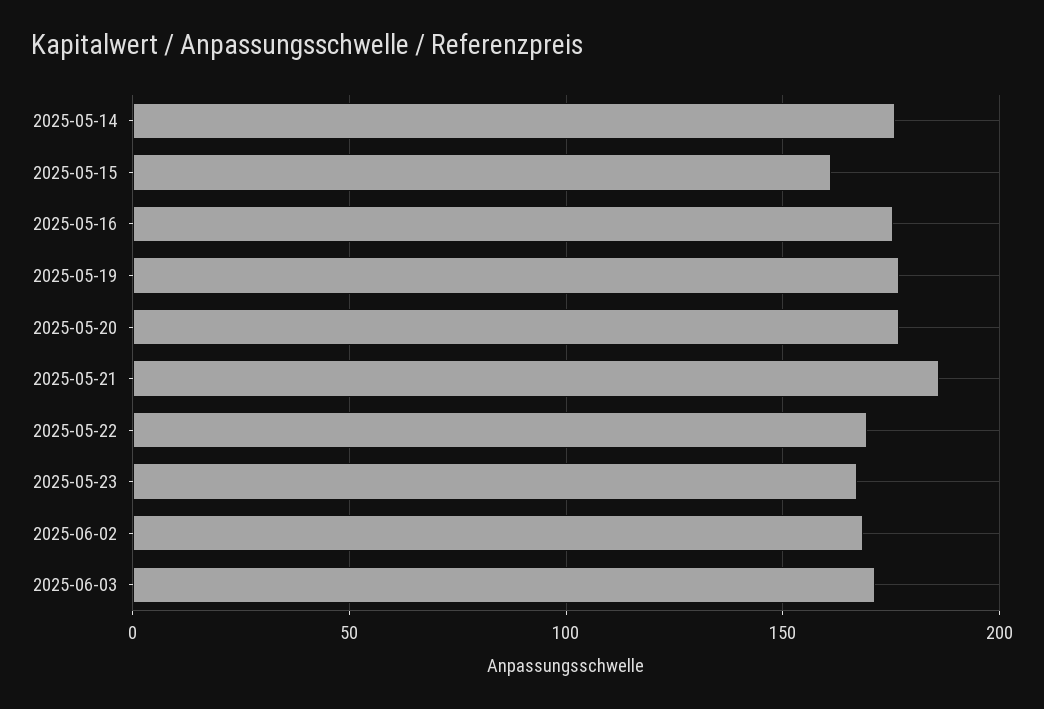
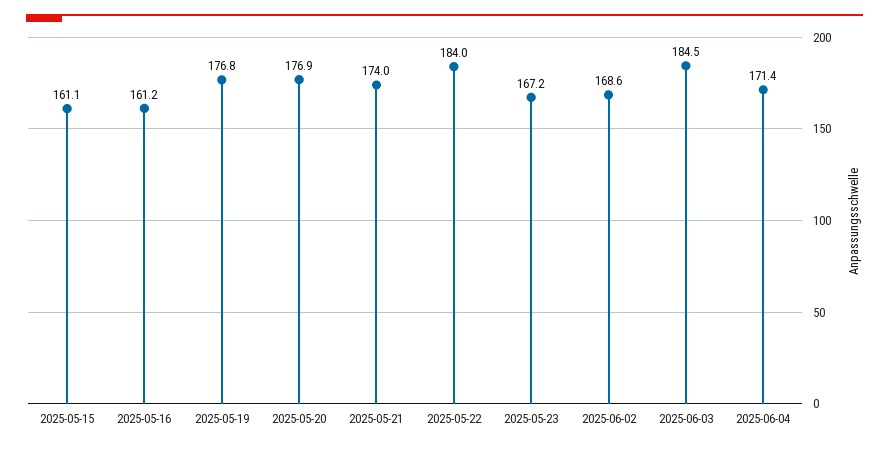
2025-05-14: 175 -> none
2025-05-16: 175 -> 161.2
2025-05-21: 185 -> 174
2025-05-22: 170 -> 184
2025-06-03: 170 -> 184.5
2025-06-04: none -> 171.4

